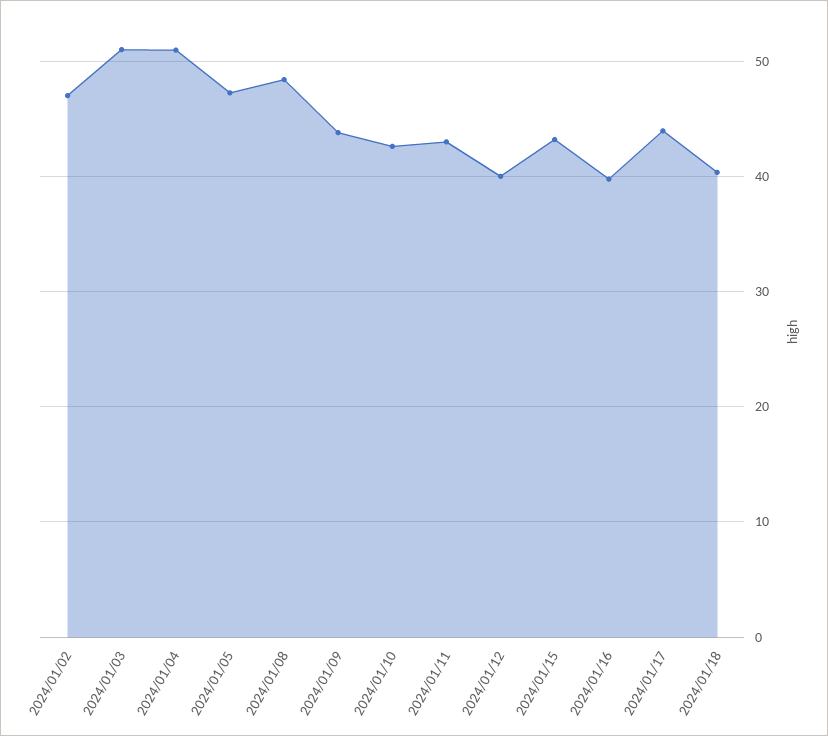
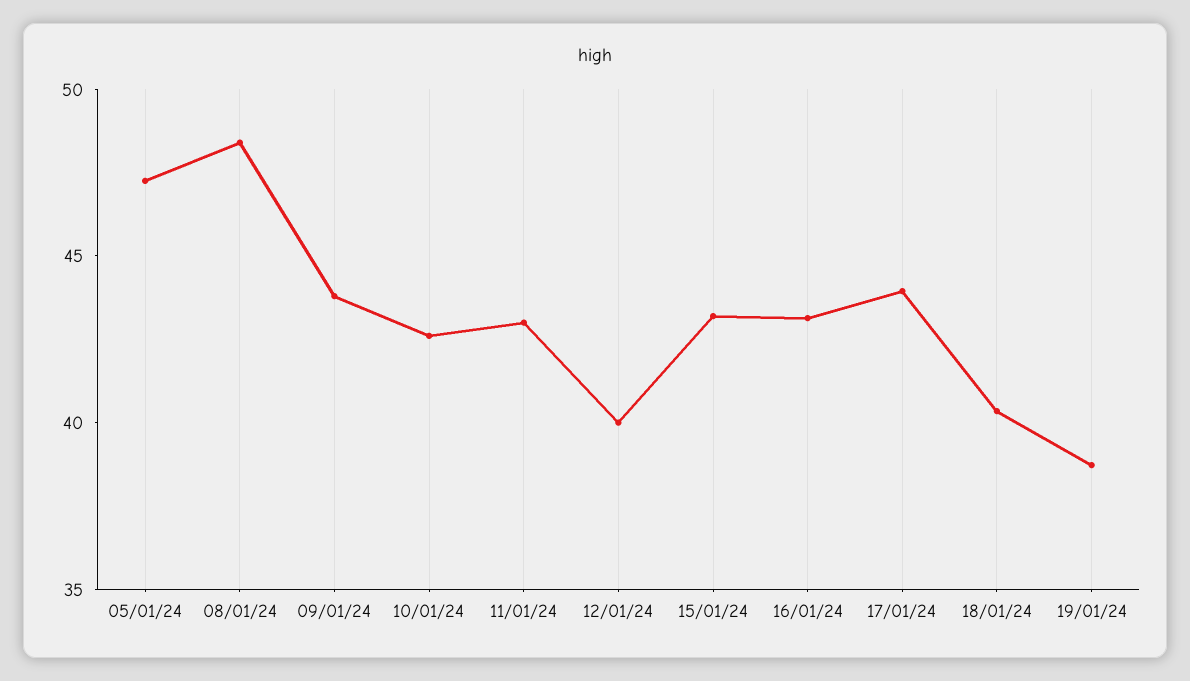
2024/01/02: 47 -> none
2024/01/03: 51 -> none
2024/01/04: 51 -> none
2024/01/16: 40 -> 43
19/01/24: none -> 39

